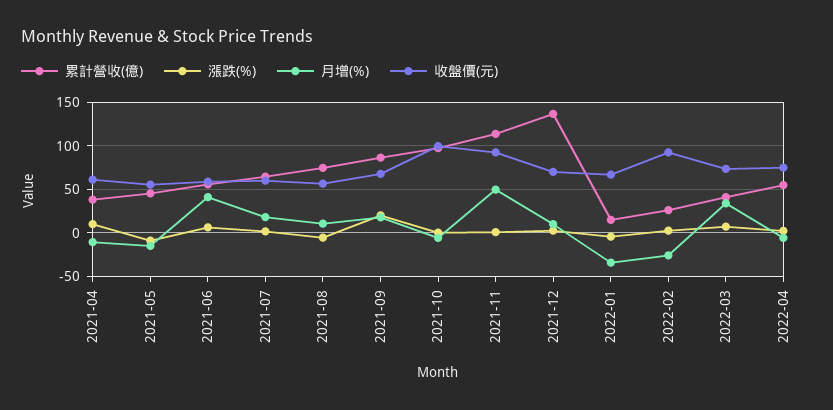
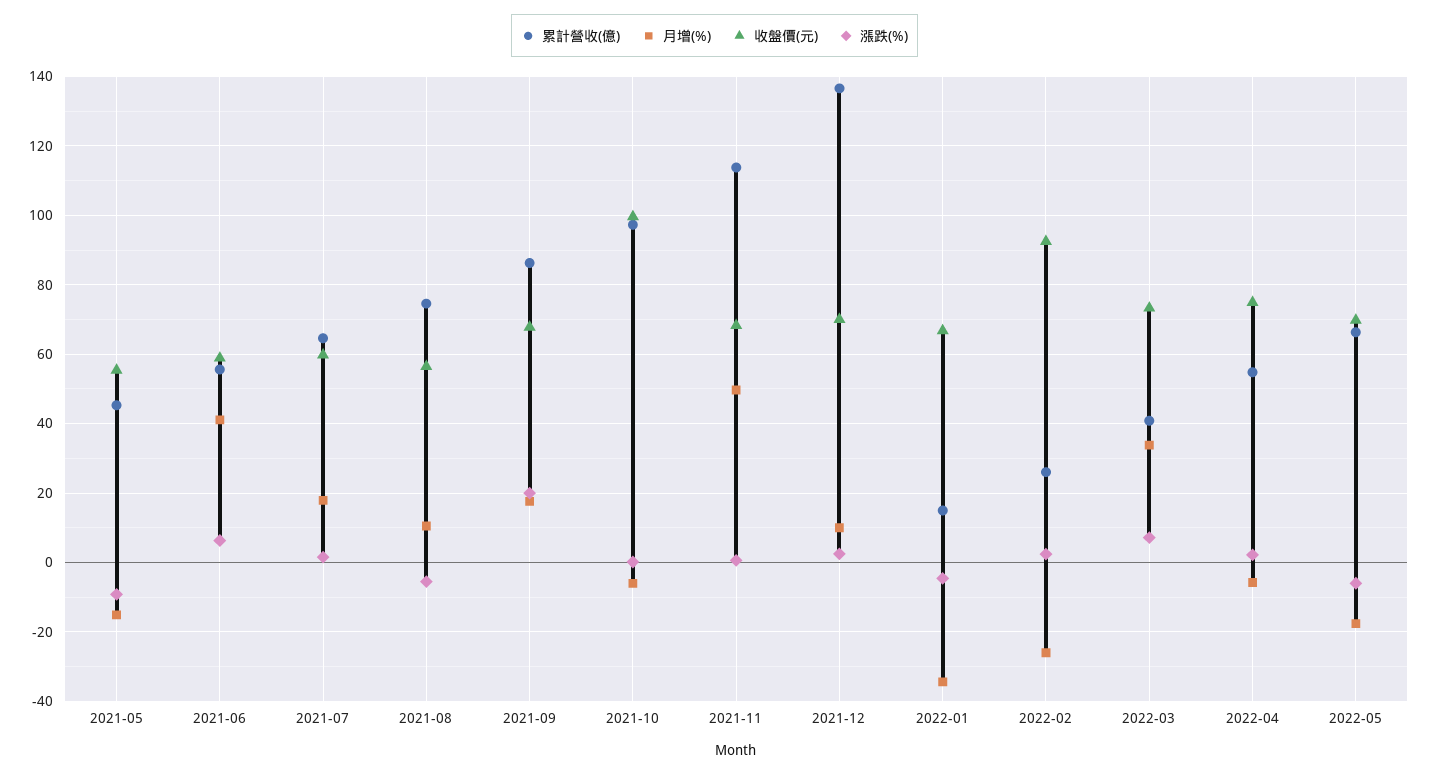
累計營收(億), 2021-04: 40 -> none
漲跌(%), 2021-04: 10 -> none
月增(%), 2021-04: -10 -> none
收盤價(元), 2021-04: 60 -> none
收盤價(元), 2021-11: 90 -> 68
累計營收(億), 2022-05: none -> 66
月增(%), 2022-05: none -> -18
收盤價(元), 2022-05: none -> 70
漲跌(%), 2022-05: none -> -6

